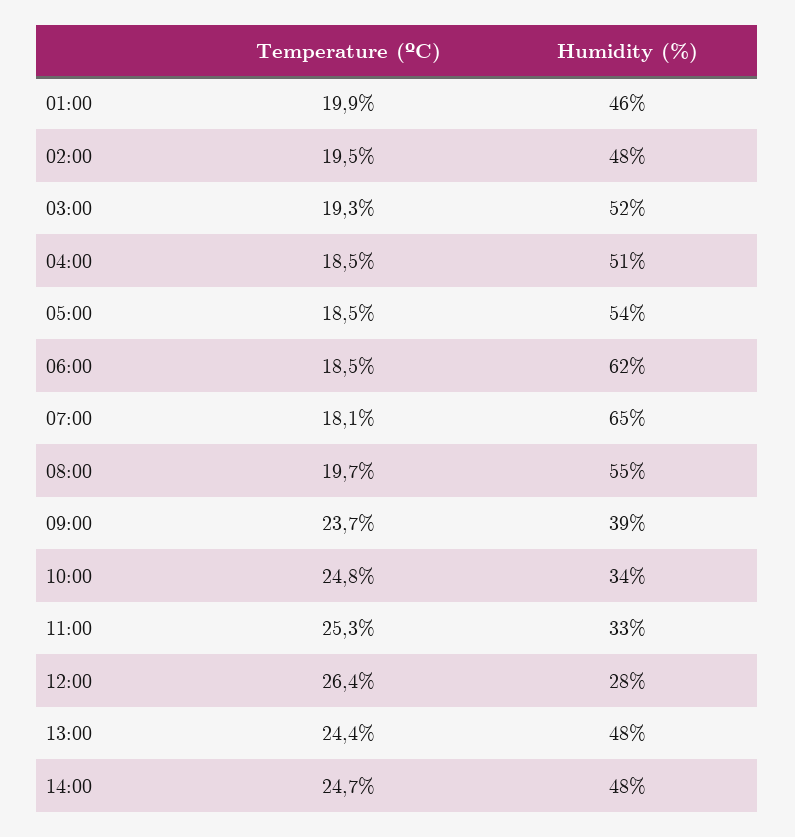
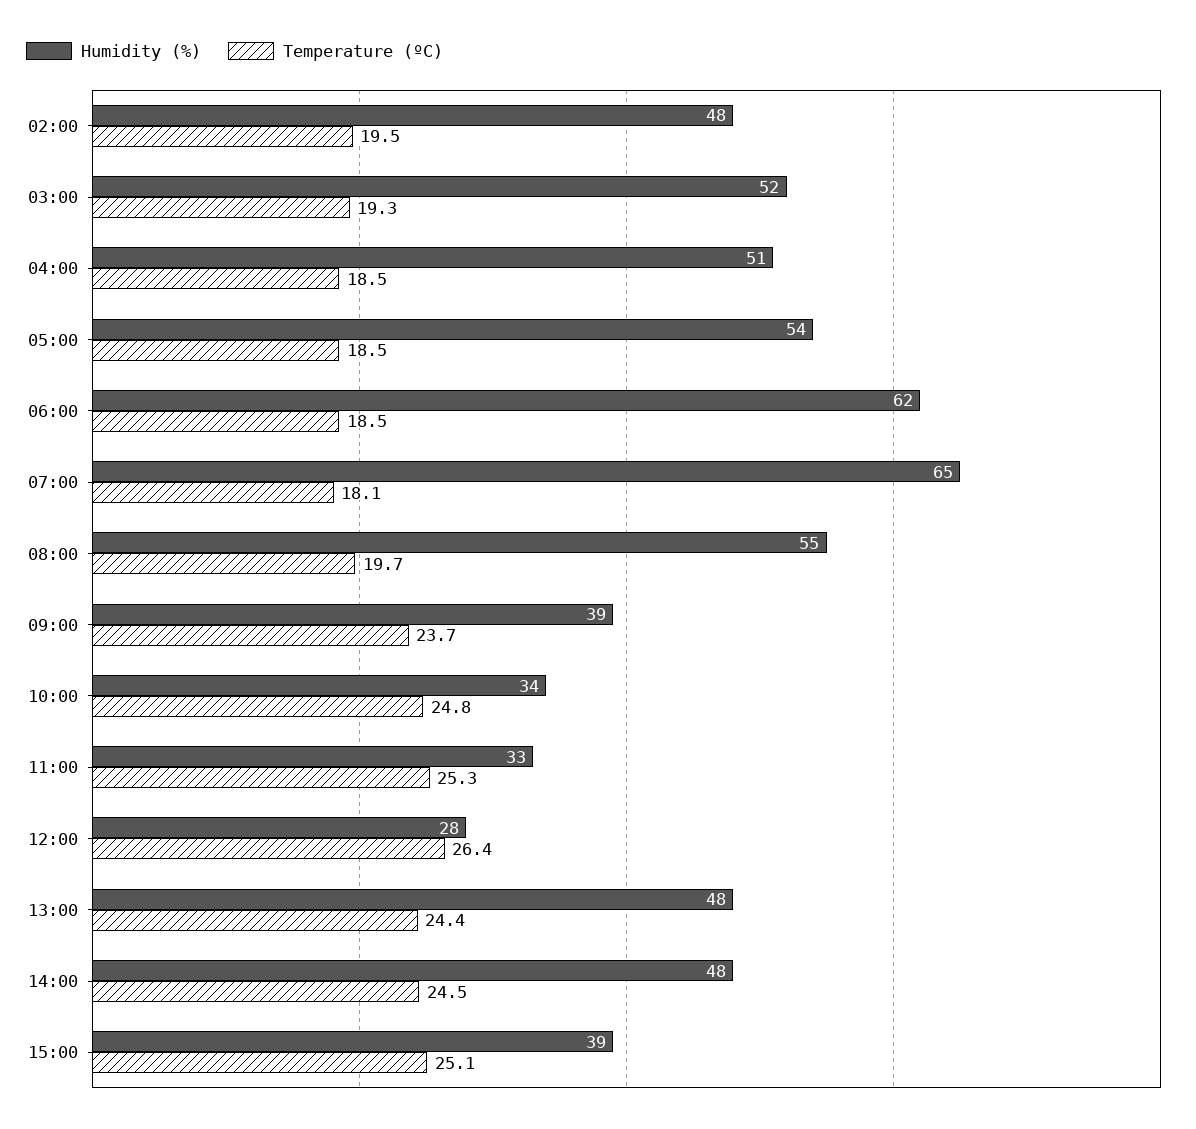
Temperature (ºC), 01:00: 19.9 -> none
Humidity (%), 01:00: 46 -> none
Temperature (ºC), 14:00: 24.7 -> 24.5
Humidity (%), 15:00: none -> 39
Temperature (ºC), 15:00: none -> 25.1

